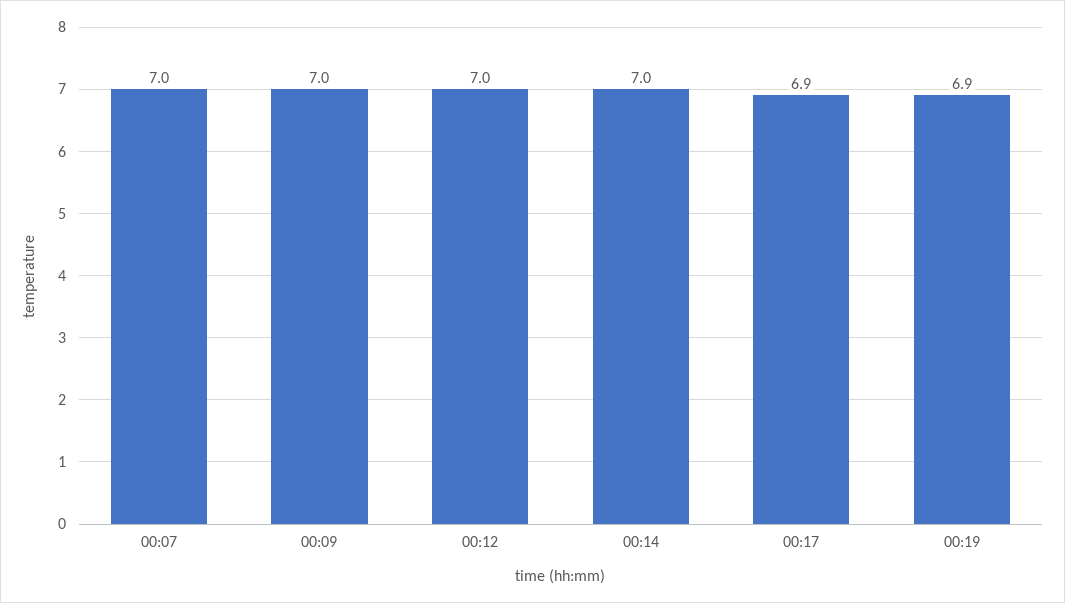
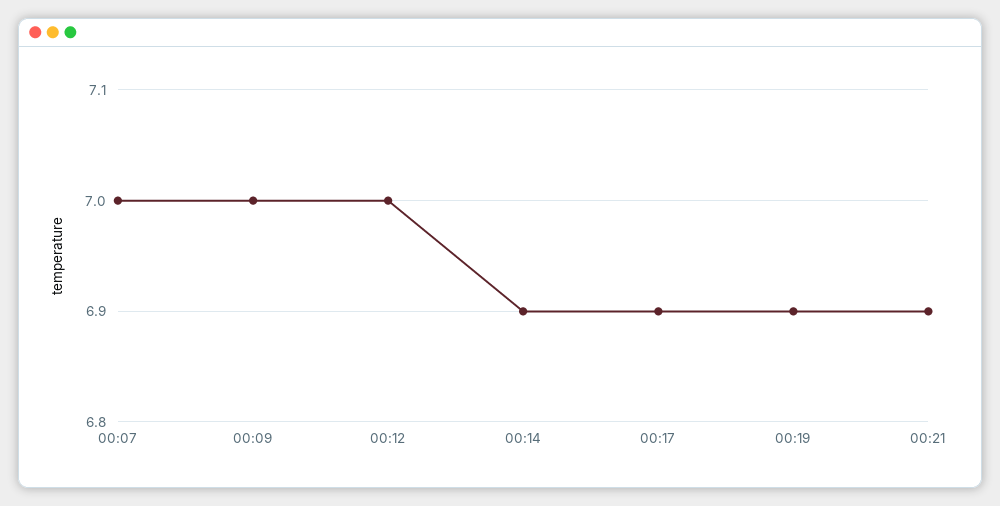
00:14: 7 -> 6.9
00:21: none -> 6.9

